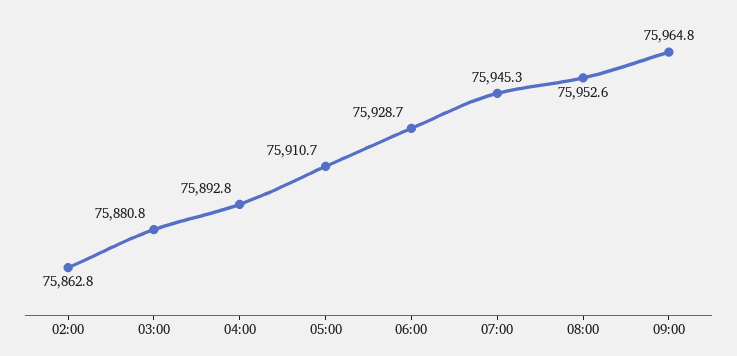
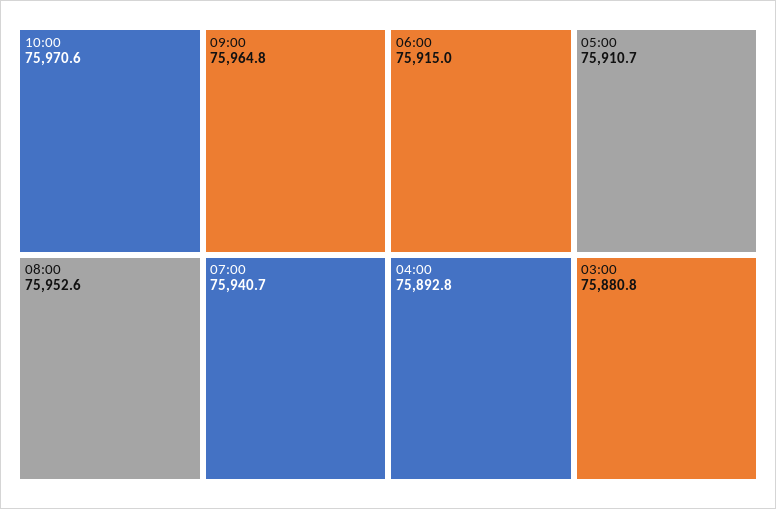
02:00: 75862.8 -> none
06:00: 75928.7 -> 75915
07:00: 75945.3 -> 75940.7
10:00: none -> 75970.6

